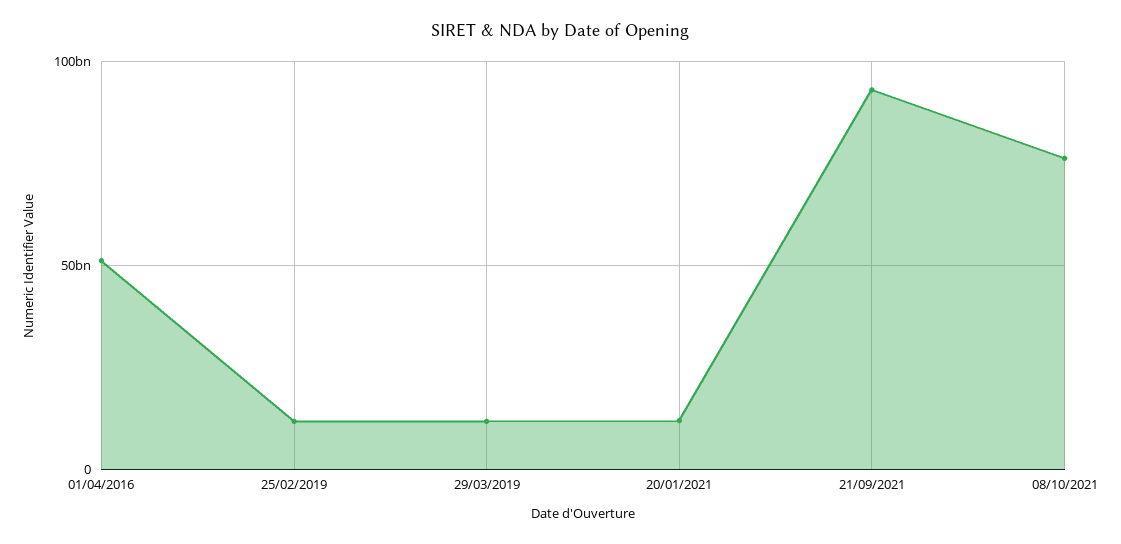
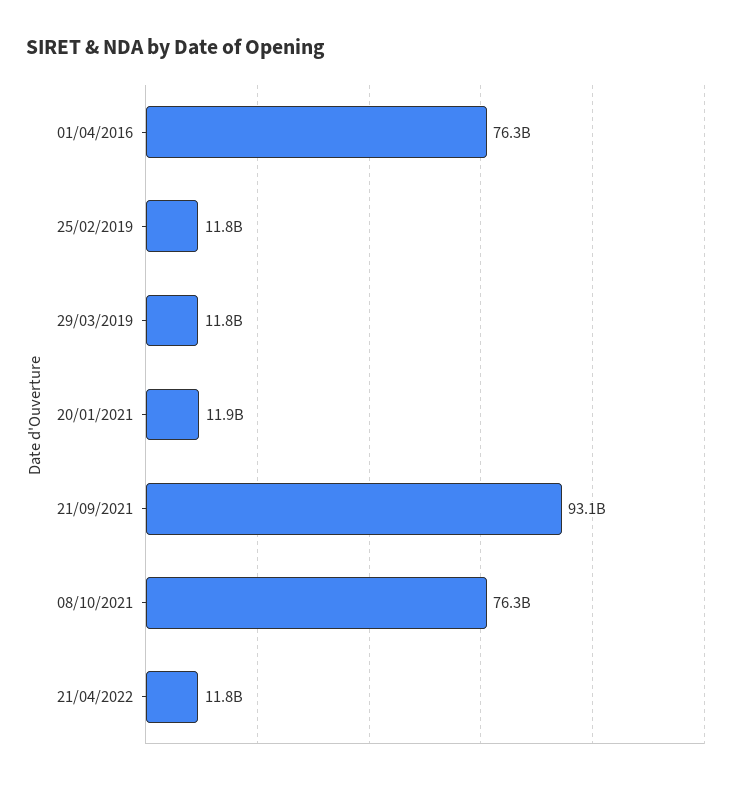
01/04/2016: 50000000000 -> 76300000000
21/04/2022: none -> 11800000000

